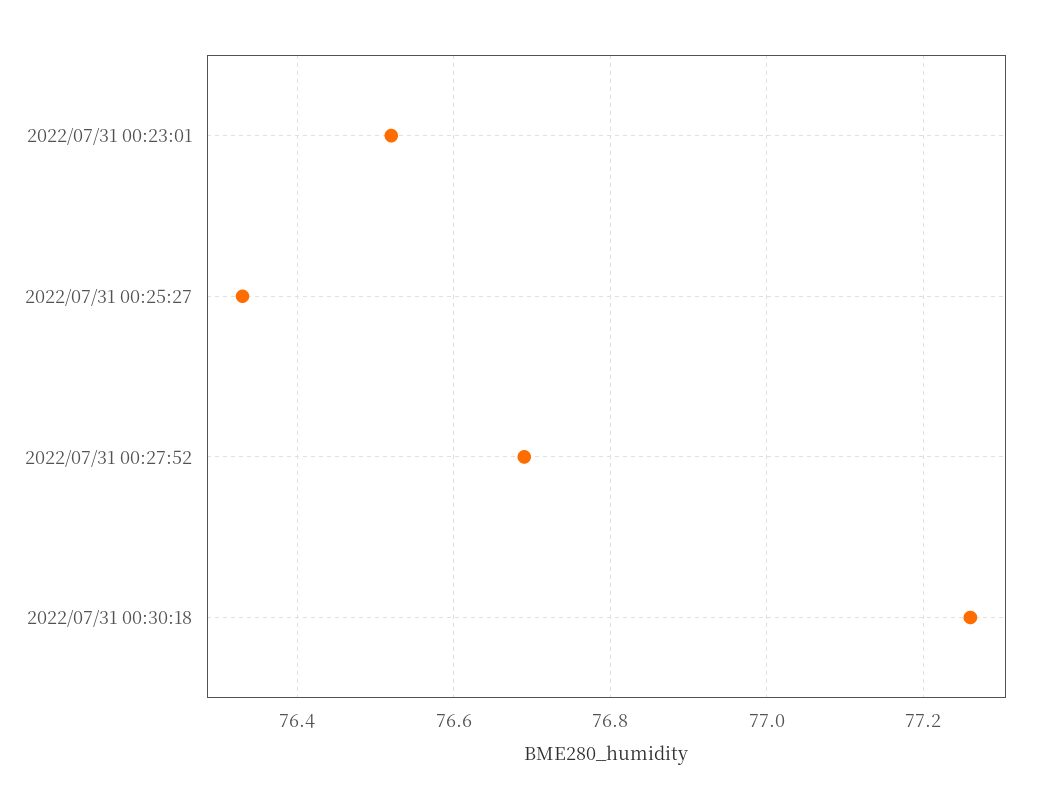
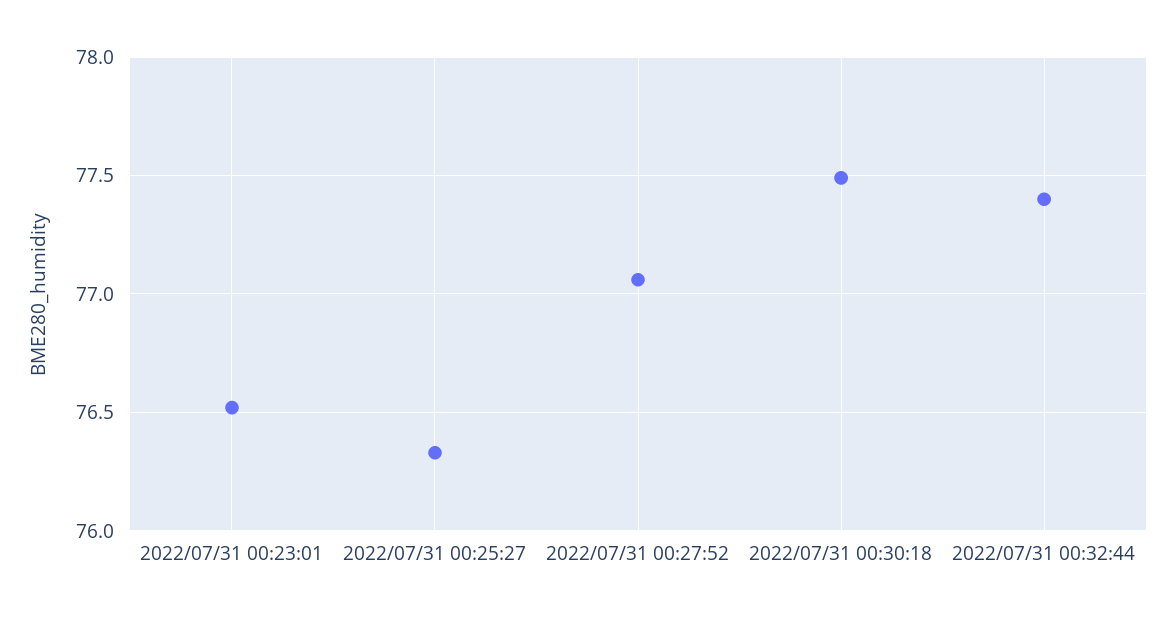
2022/07/31 00:27:52: 76.7 -> 77.05
2022/07/31 00:30:18: 77.25 -> 77.5
2022/07/31 00:32:44: none -> 77.4

